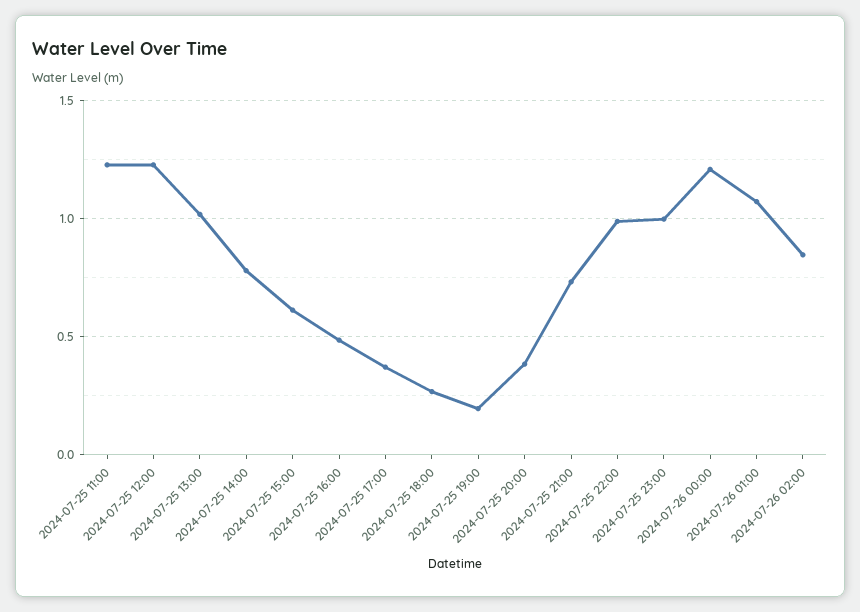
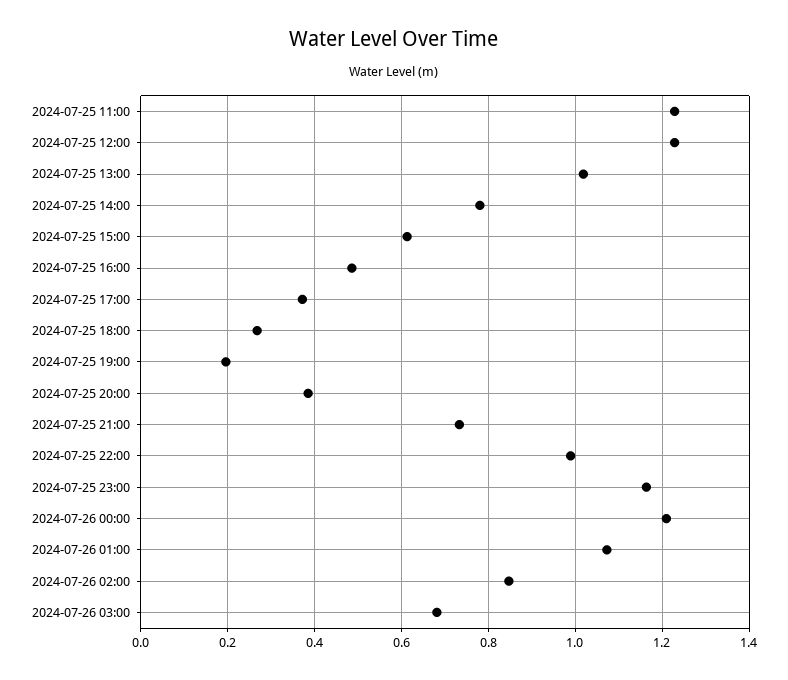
2024-07-25 23:00: 1 -> 1.16
2024-07-26 03:00: none -> 0.68

